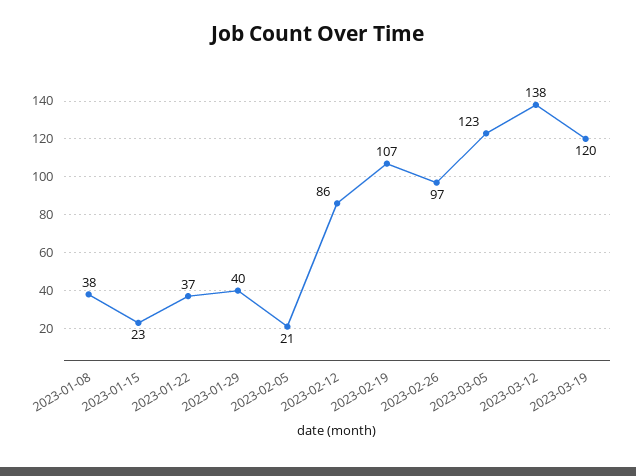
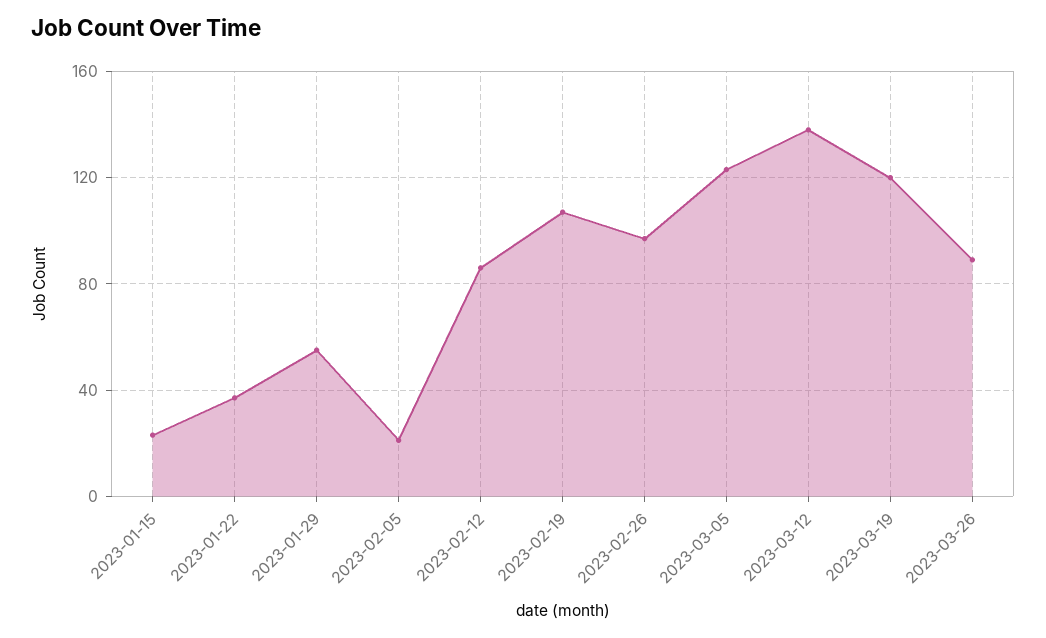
2023-01-08: 38 -> none
2023-01-29: 40 -> 55
2023-03-26: none -> 90

